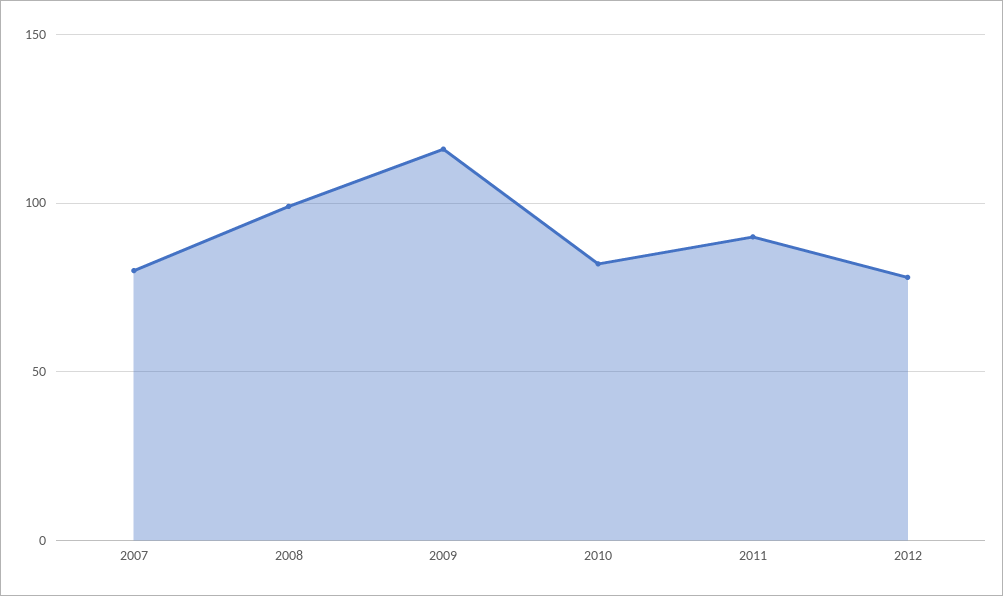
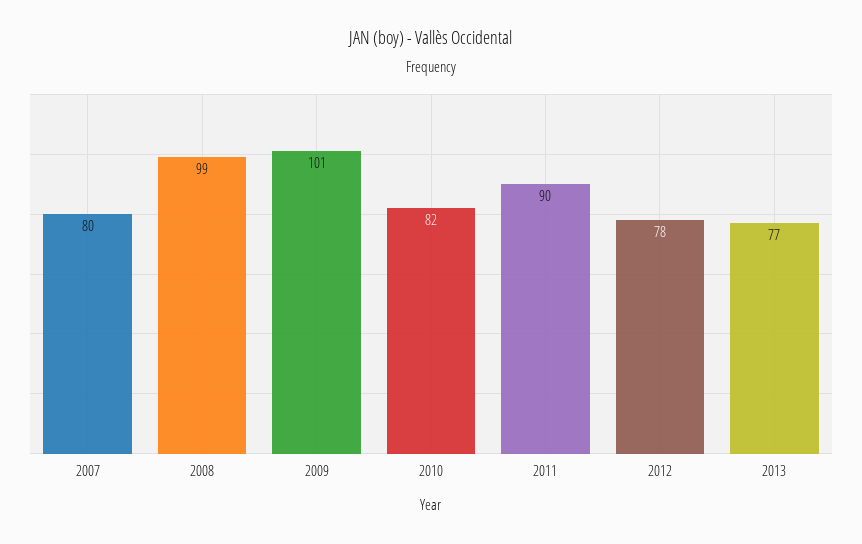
2009: 115 -> 101
2013: none -> 77

